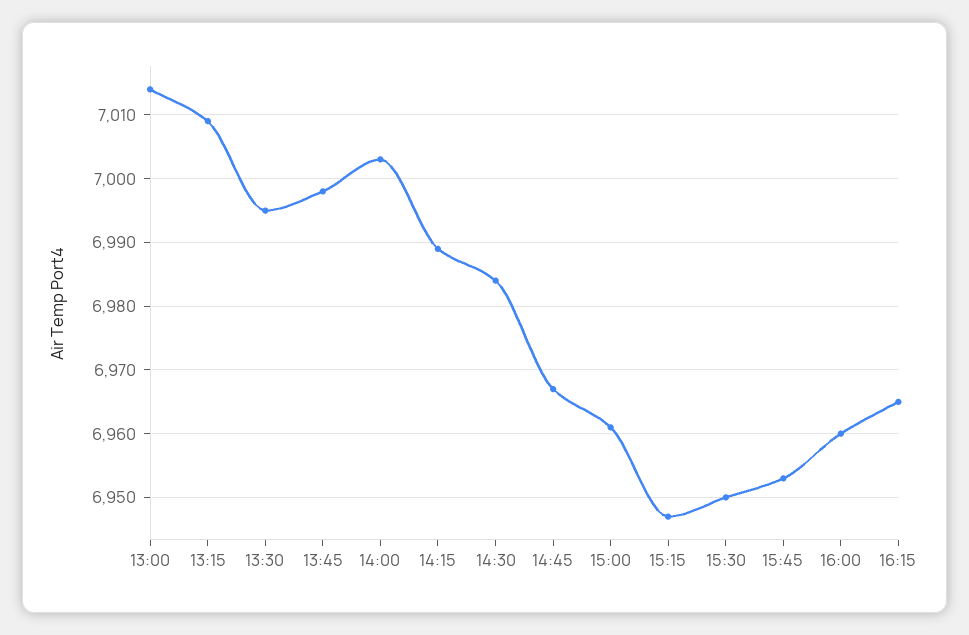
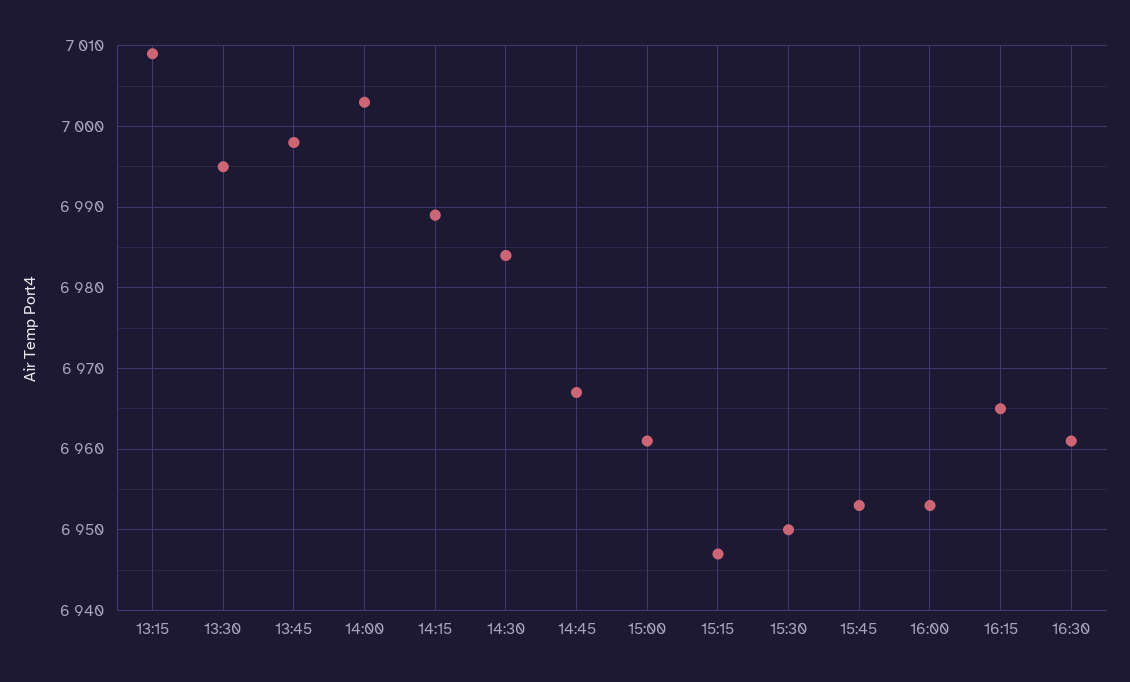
13:00: 7014 -> none
16:00: 6960 -> 6953
16:30: none -> 6961

